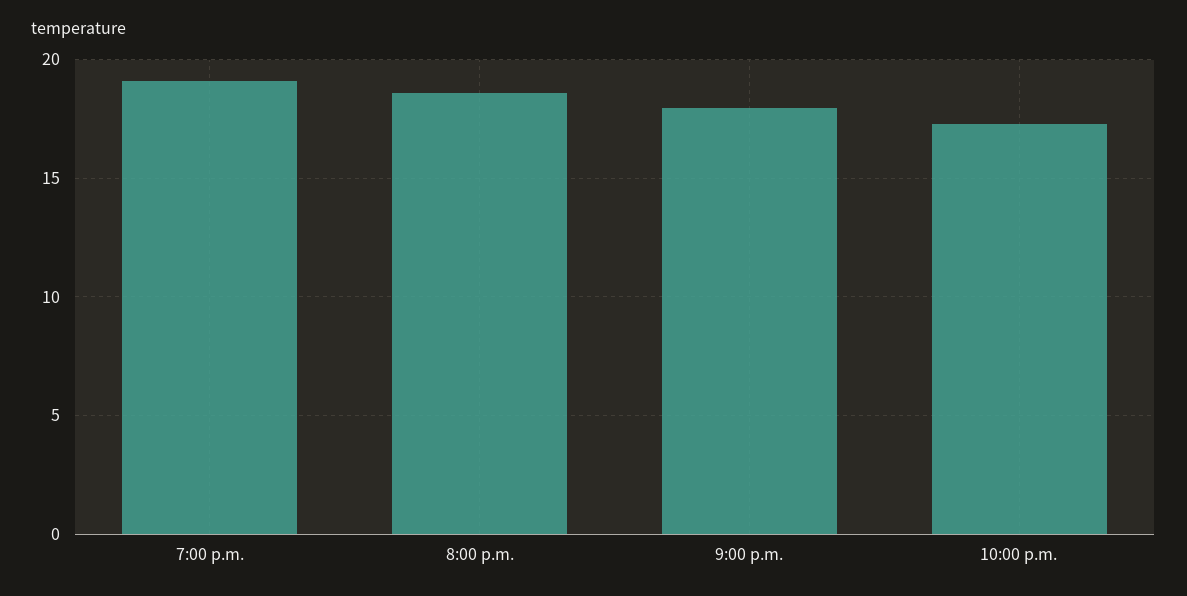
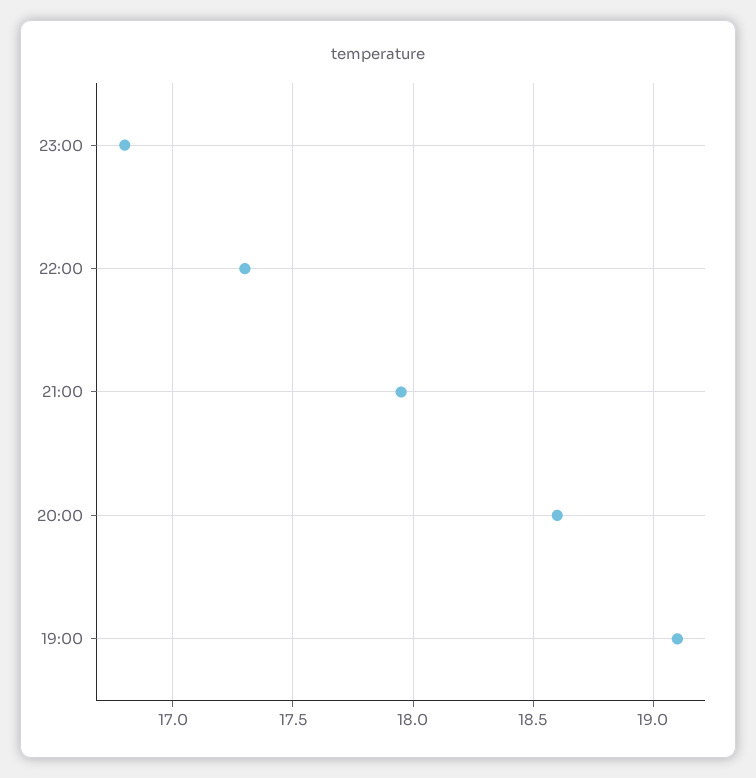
23:00: none -> 16.8

